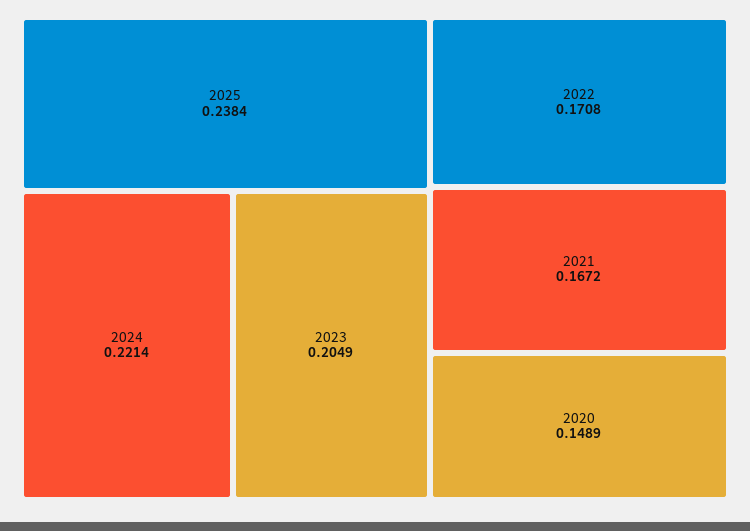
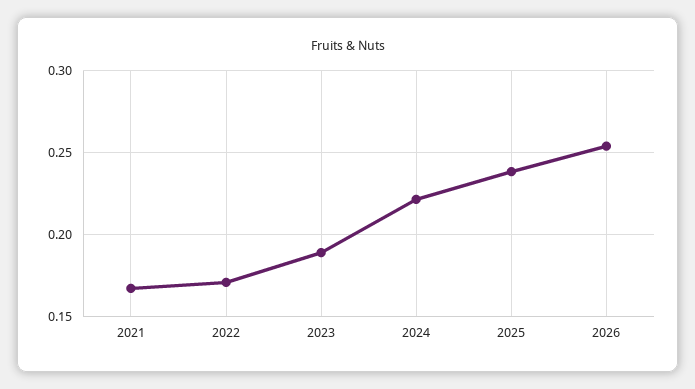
2023: 0.2049 -> 0.19
2020: 0.1489 -> none
2026: none -> 0.255

